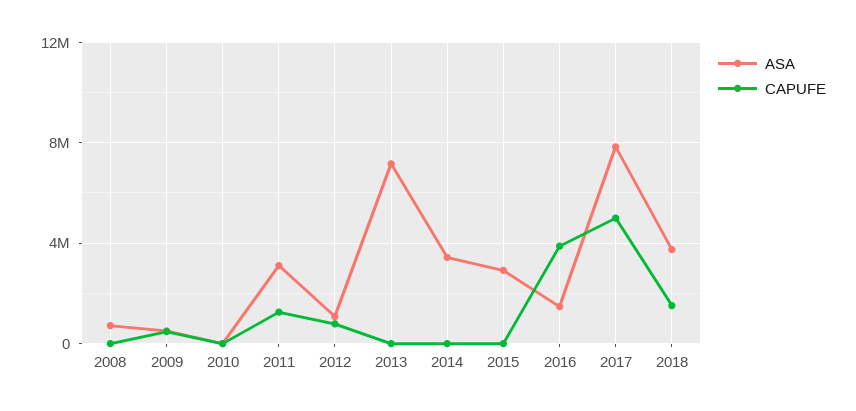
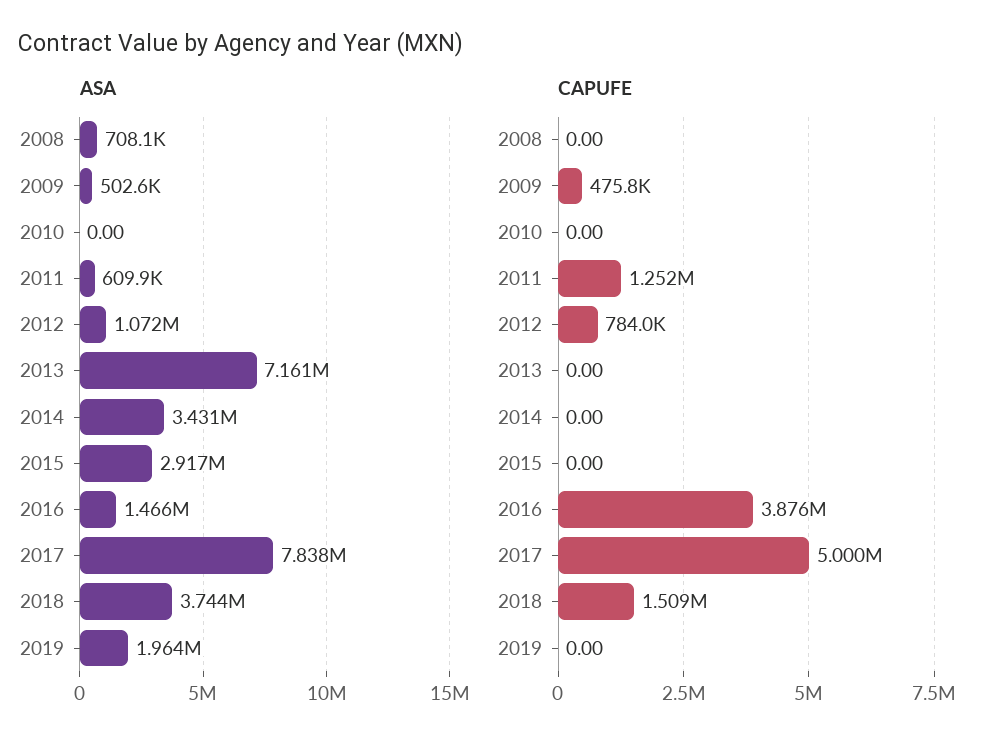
ASA, 2011: 3000000 -> 609900
ASA, 2019: none -> 1964000
CAPUFE, 2019: none -> 0

